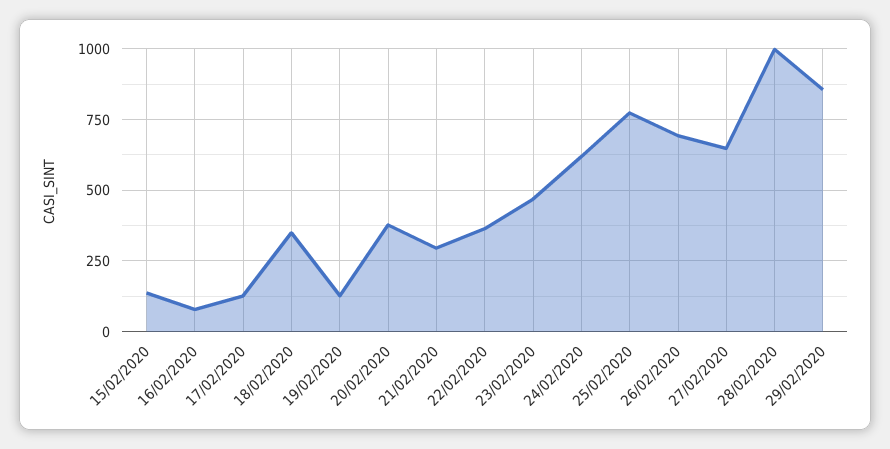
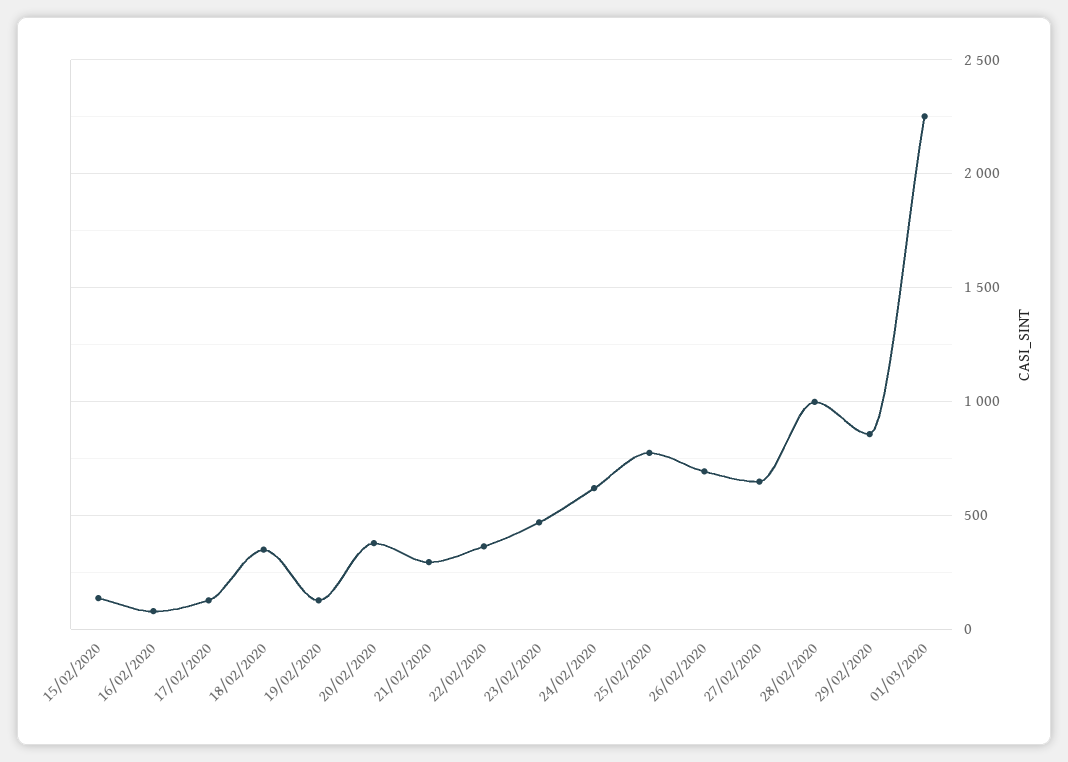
01/03/2020: none -> 2250

